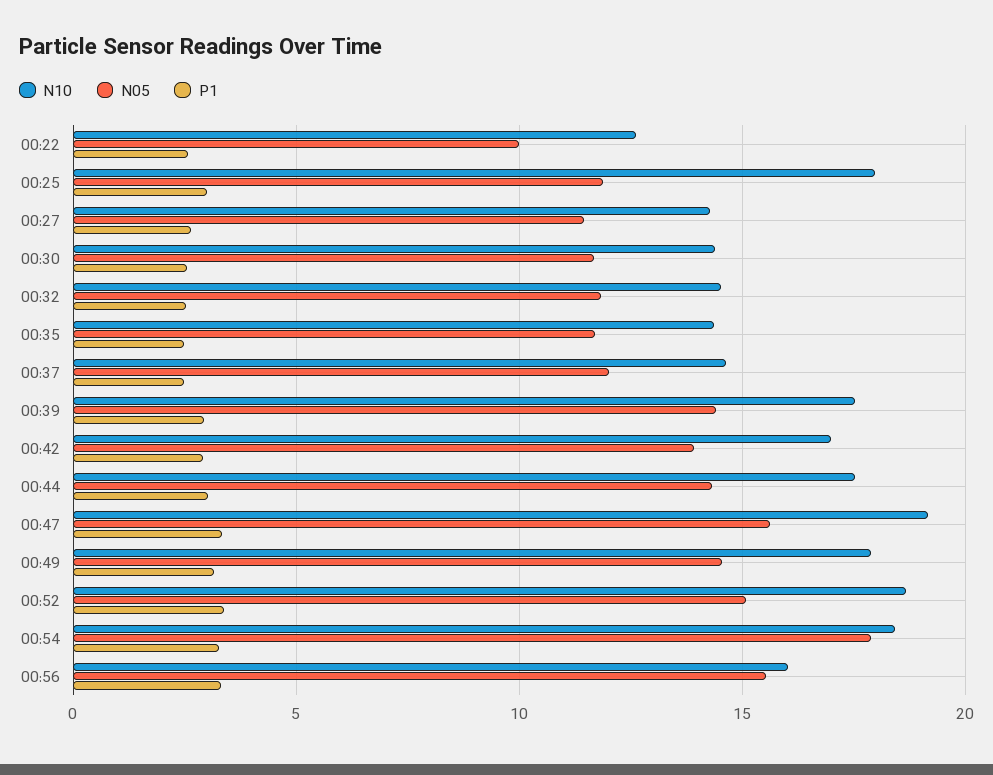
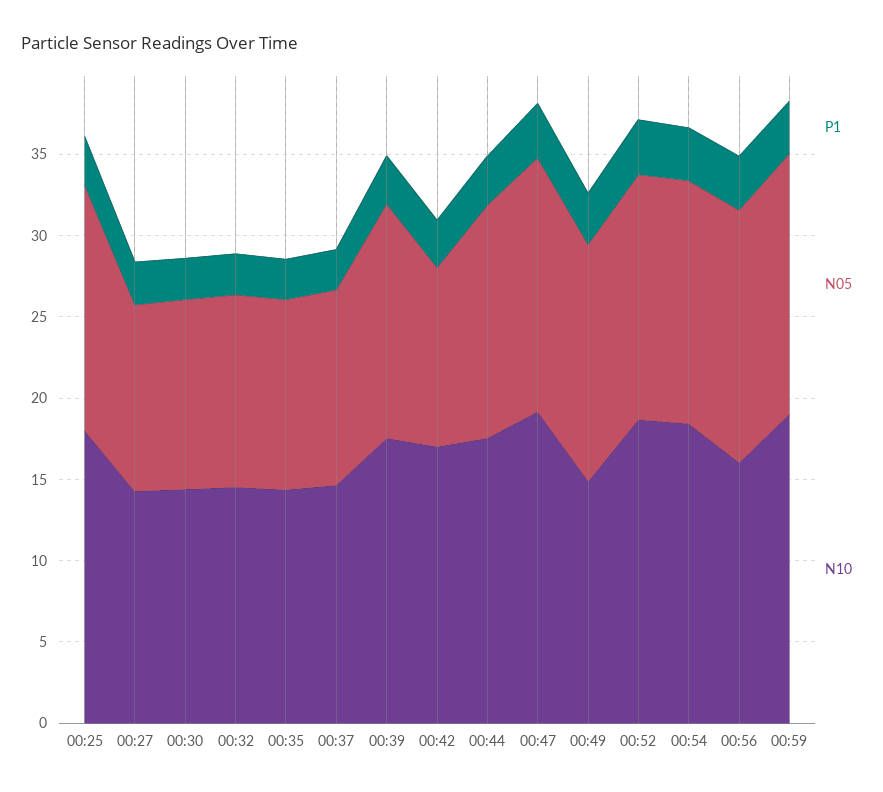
N10, 00:22: 12.5 -> none
N05, 00:22: 10 -> none
P1, 00:22: 2.5 -> none
N05, 00:25: 12 -> 15
N05, 00:42: 14 -> 11
N10, 00:49: 18 -> 15
N05, 00:54: 18 -> 15
P1, 00:59: none -> 3
N05, 00:59: none -> 16
N10, 00:59: none -> 19

